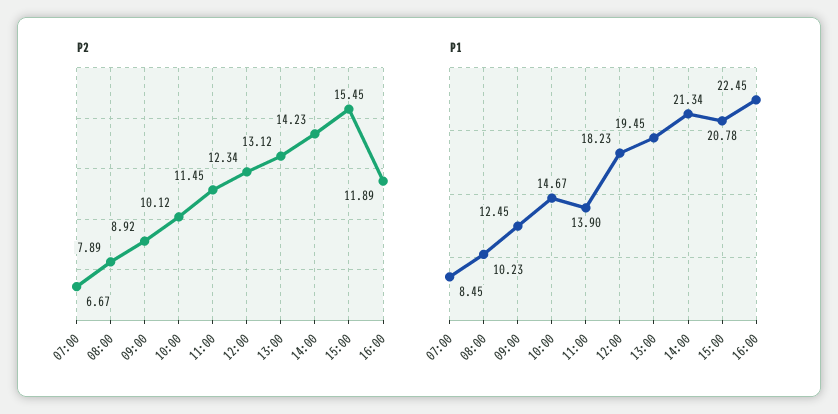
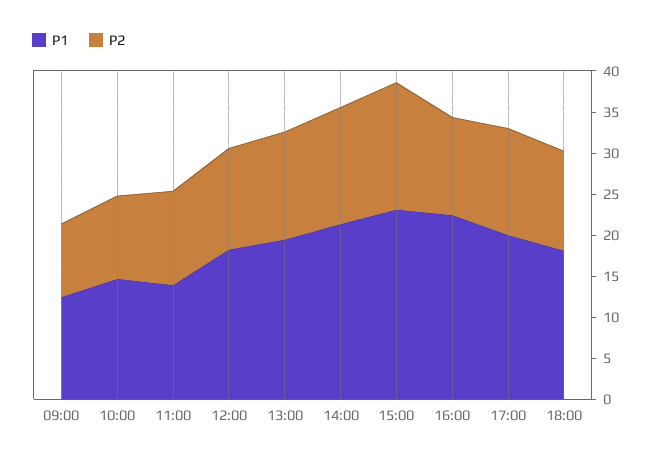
P2, 07:00: 6.67 -> none
P2, 08:00: 7.89 -> none
P1, 07:00: 8.45 -> none
P1, 08:00: 10.23 -> none
P1, 15:00: 20.78 -> 23
P1, 17:00: none -> 20
P2, 17:00: none -> 13
P1, 18:00: none -> 18
P2, 18:00: none -> 12

